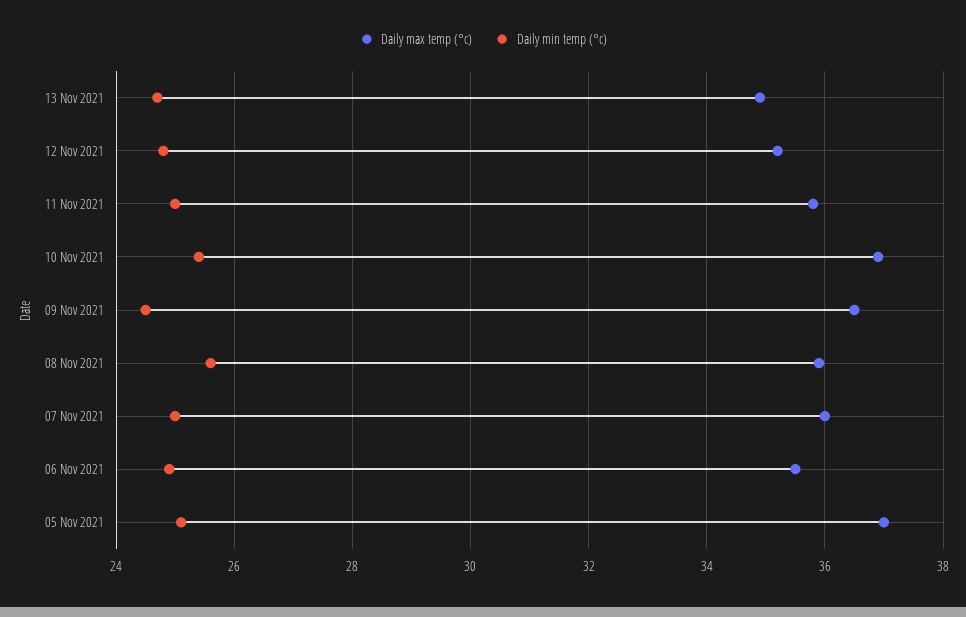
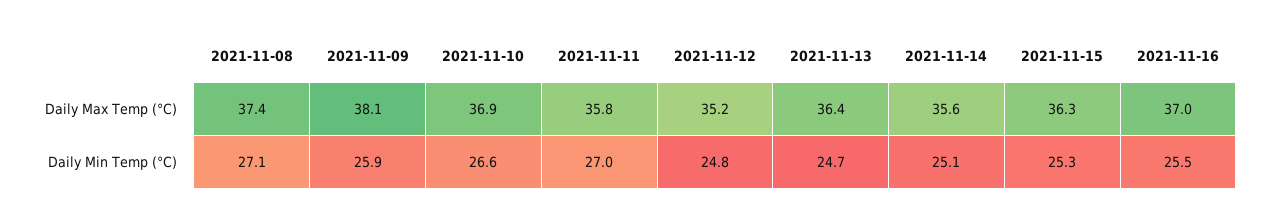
Daily max temp (°c), 13 Nov 2021: 35 -> 36.4
Daily min temp (°c), 11 Nov 2021: 25 -> 27
Daily min temp (°c), 10 Nov 2021: 25.5 -> 26.6
Daily max temp (°c), 09 Nov 2021: 36.5 -> 38.1
Daily min temp (°c), 09 Nov 2021: 24.5 -> 25.9
Daily max temp (°c), 08 Nov 2021: 36 -> 37.4
Daily min temp (°c), 08 Nov 2021: 25.5 -> 27.1
Daily max temp (°c), 07 Nov 2021: 36 -> none
Daily min temp (°c), 07 Nov 2021: 25 -> none
Daily max temp (°c), 06 Nov 2021: 35.5 -> none
Daily min temp (°c), 06 Nov 2021: 25 -> none
Daily max temp (°c), 05 Nov 2021: 37 -> none
Daily min temp (°c), 05 Nov 2021: 25 -> none
Daily max temp (°c), 2021-11-14: none -> 35.6
Daily max temp (°c), 2021-11-15: none -> 36.3
Daily max temp (°c), 2021-11-16: none -> 37
Daily min temp (°c), 2021-11-14: none -> 25.1
Daily min temp (°c), 2021-11-15: none -> 25.3
Daily min temp (°c), 2021-11-16: none -> 25.5

